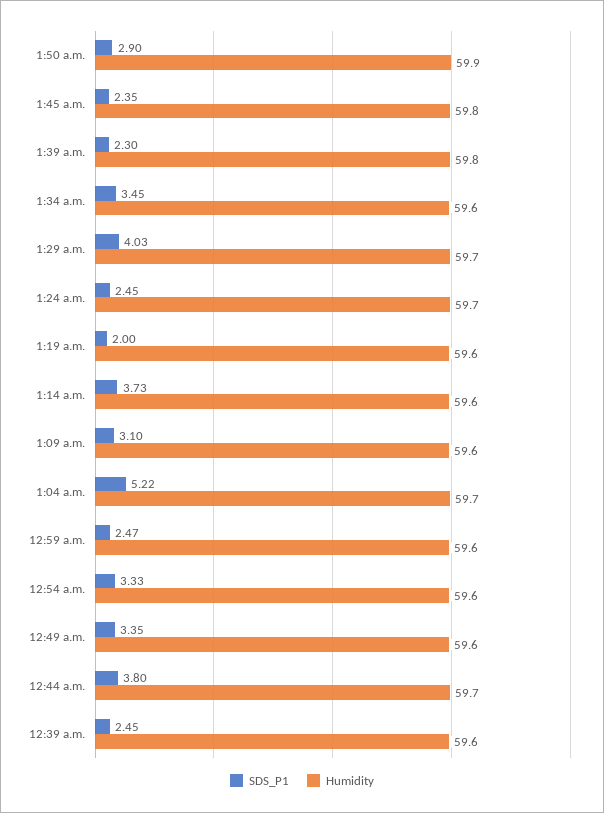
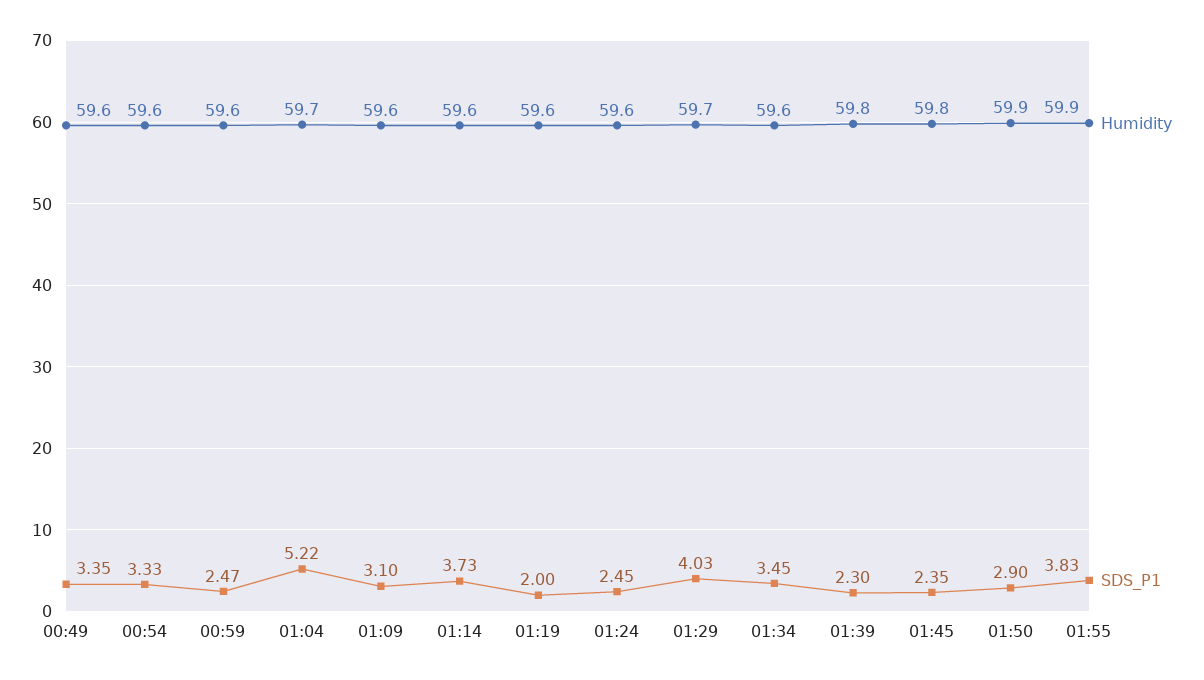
Humidity, 1:24 a.m.: 59.7 -> 59.6
SDS_P1, 12:44 a.m.: 3.8 -> none
Humidity, 12:44 a.m.: 59.7 -> none
SDS_P1, 12:39 a.m.: 2.45 -> none
Humidity, 12:39 a.m.: 59.6 -> none
Humidity, 01:55: none -> 59.9
SDS_P1, 01:55: none -> 3.83

